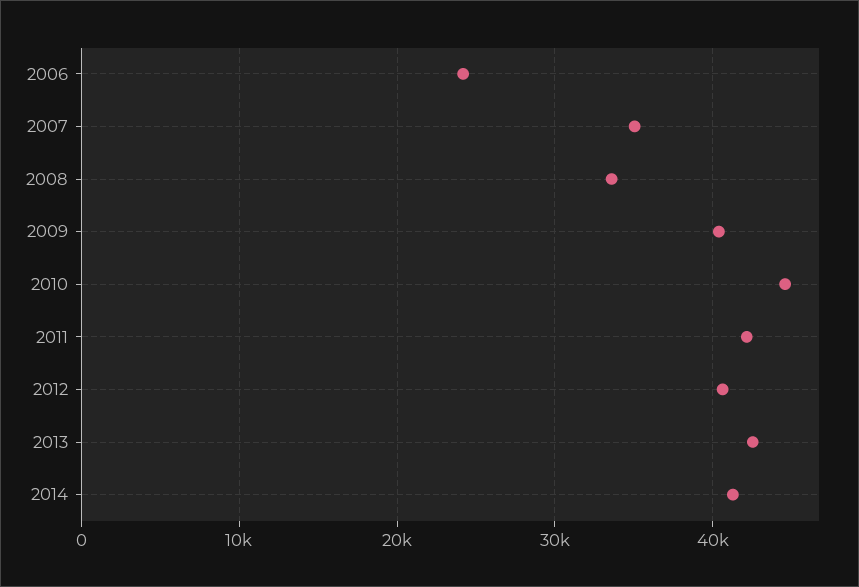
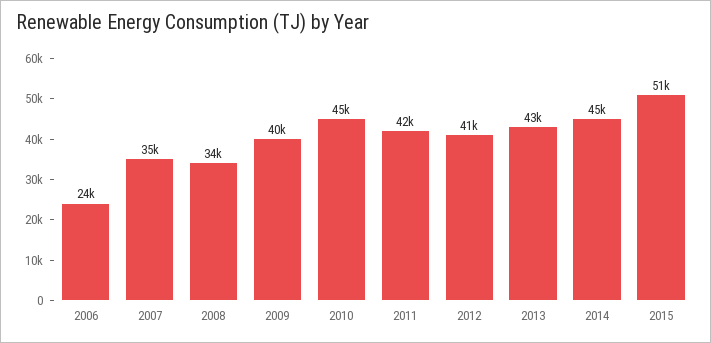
2014: 41000 -> 45000
2015: none -> 51000

